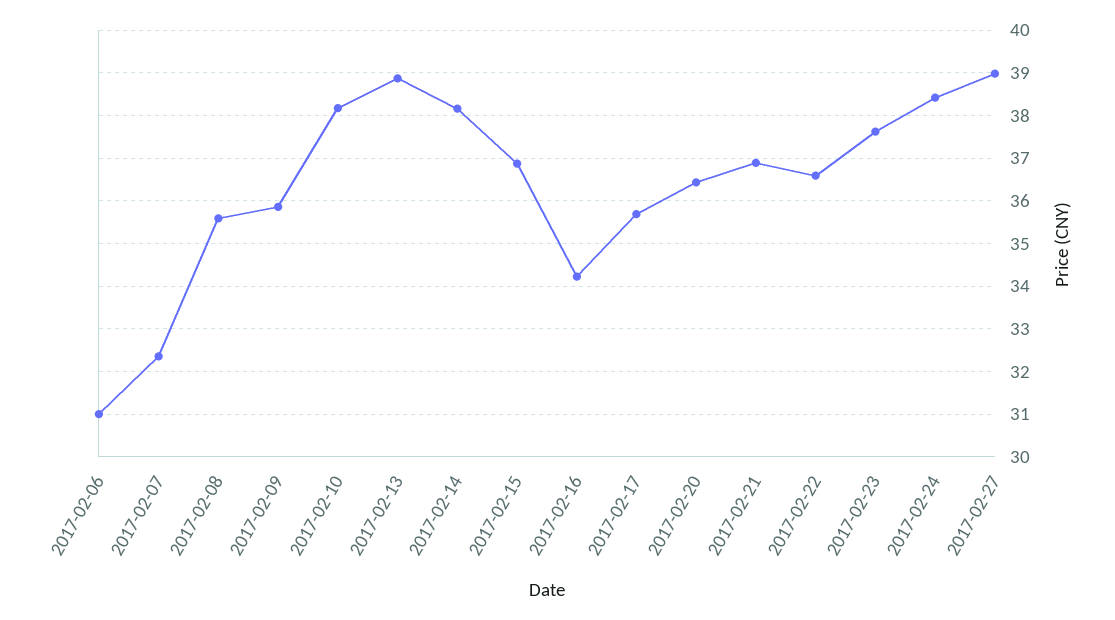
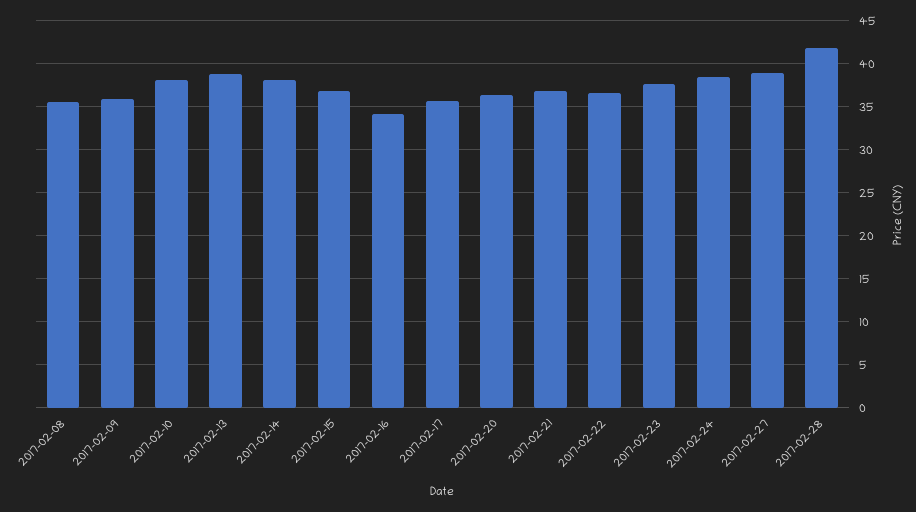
2017-02-06: 31 -> none
2017-02-07: 32.4 -> none
2017-02-28: none -> 42

